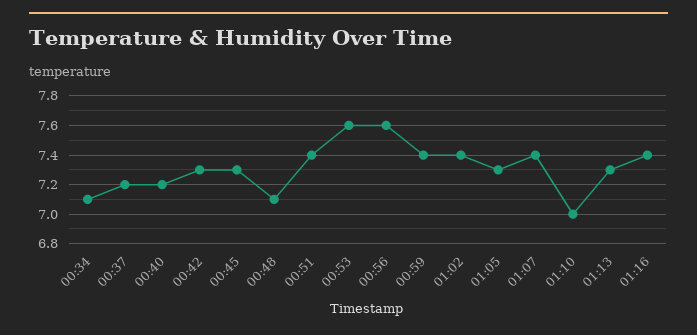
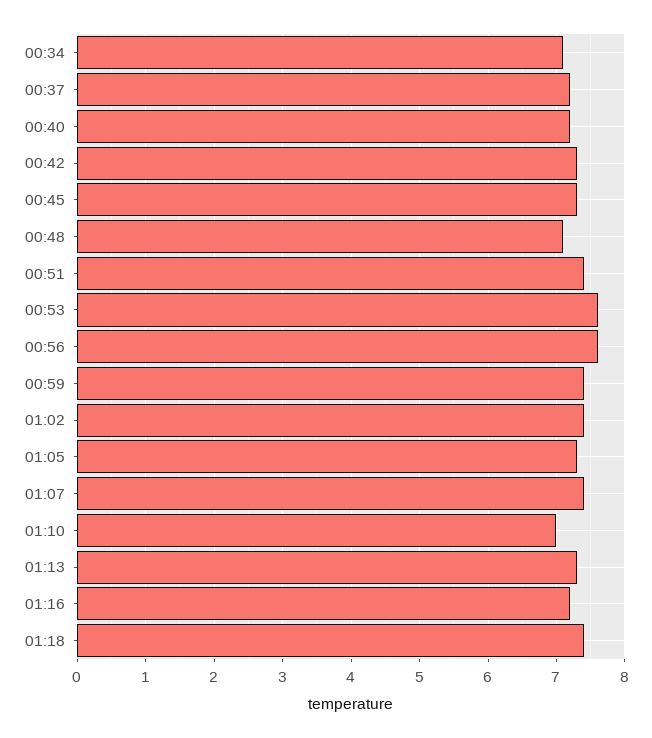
01:16: 7.4 -> 7.2
01:18: none -> 7.4

